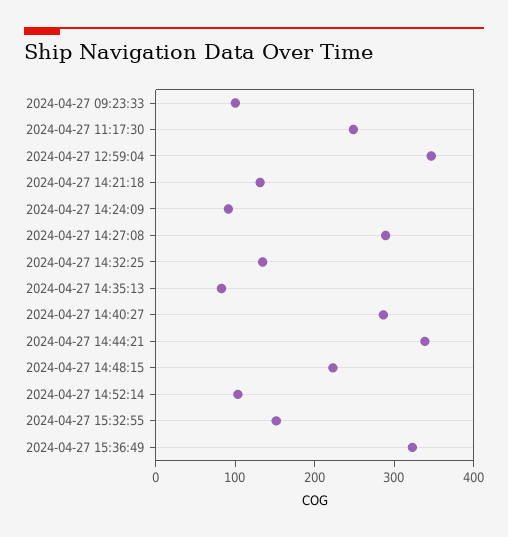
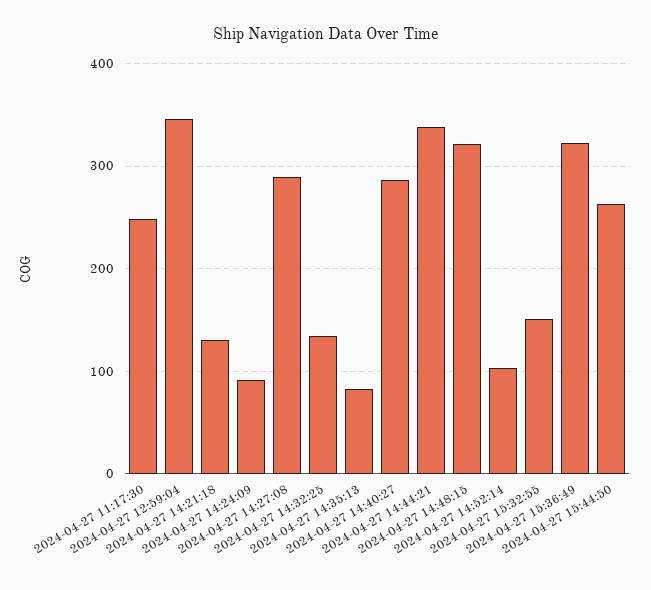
2024-04-27 09:23:33: 100 -> none
2024-04-27 14:48:15: 220 -> 320
2024-04-27 15:44:50: none -> 260

